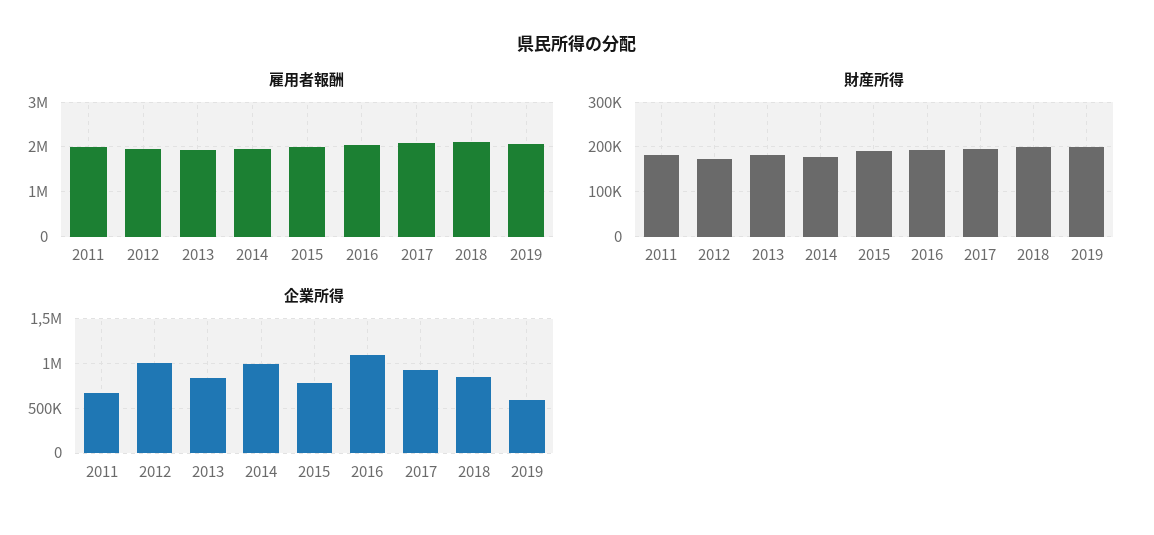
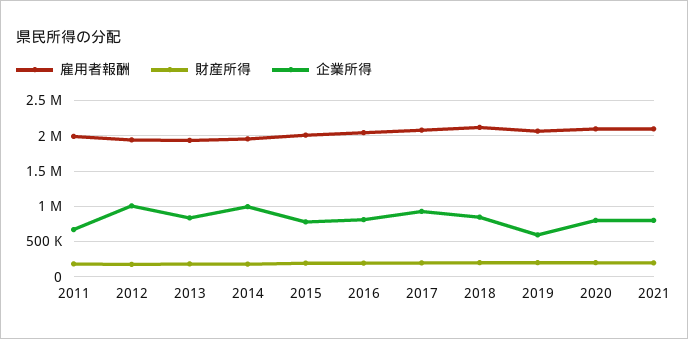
企業所得, 2016: 1100000 -> 800000
雇用者報酬, 2020: none -> 2100000
財産所得, 2020: none -> 200000
企業所得, 2020: none -> 800000
雇用者報酬, 2021: none -> 2100000
財産所得, 2021: none -> 200000
企業所得, 2021: none -> 800000

